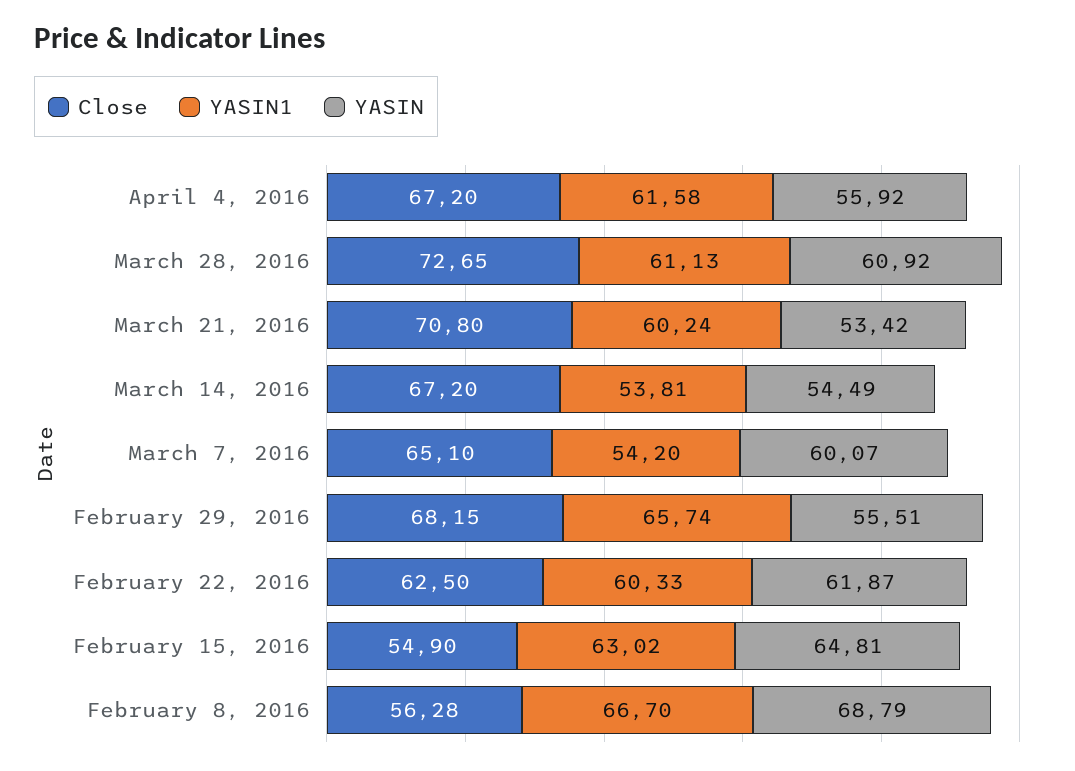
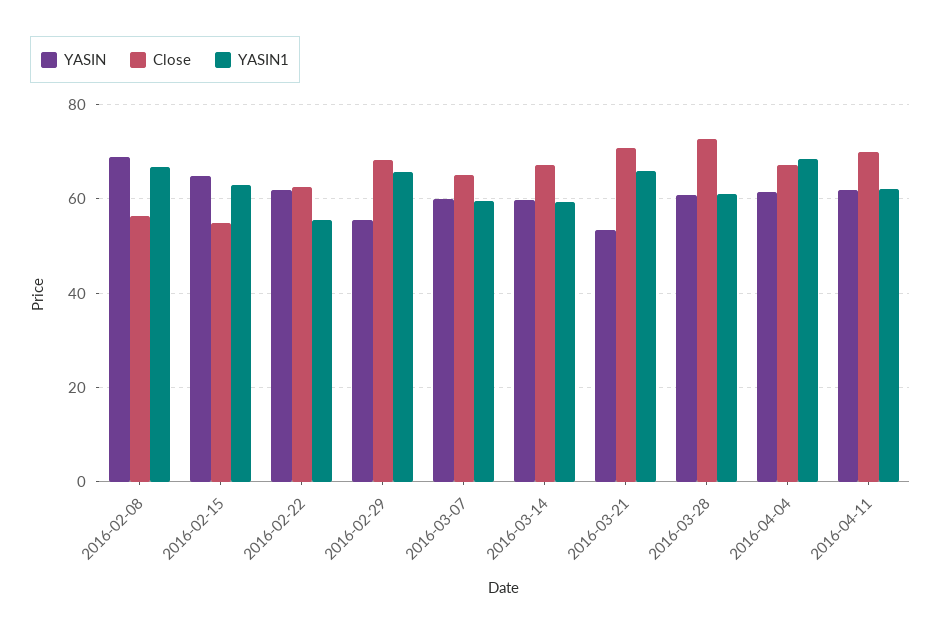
YASIN1, April 4, 2016: 61.58 -> 68
YASIN, April 4, 2016: 55.92 -> 62
YASIN1, March 21, 2016: 60.24 -> 66
YASIN1, March 14, 2016: 53.81 -> 60
YASIN, March 14, 2016: 54.49 -> 60
YASIN1, March 7, 2016: 54.2 -> 60
YASIN1, February 22, 2016: 60.33 -> 56
YASIN, 2016-04-11: none -> 62
Close, 2016-04-11: none -> 70
YASIN1, 2016-04-11: none -> 62

